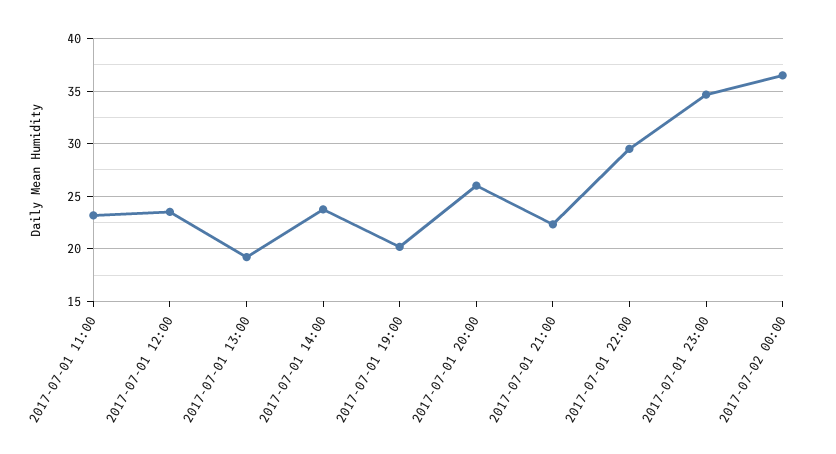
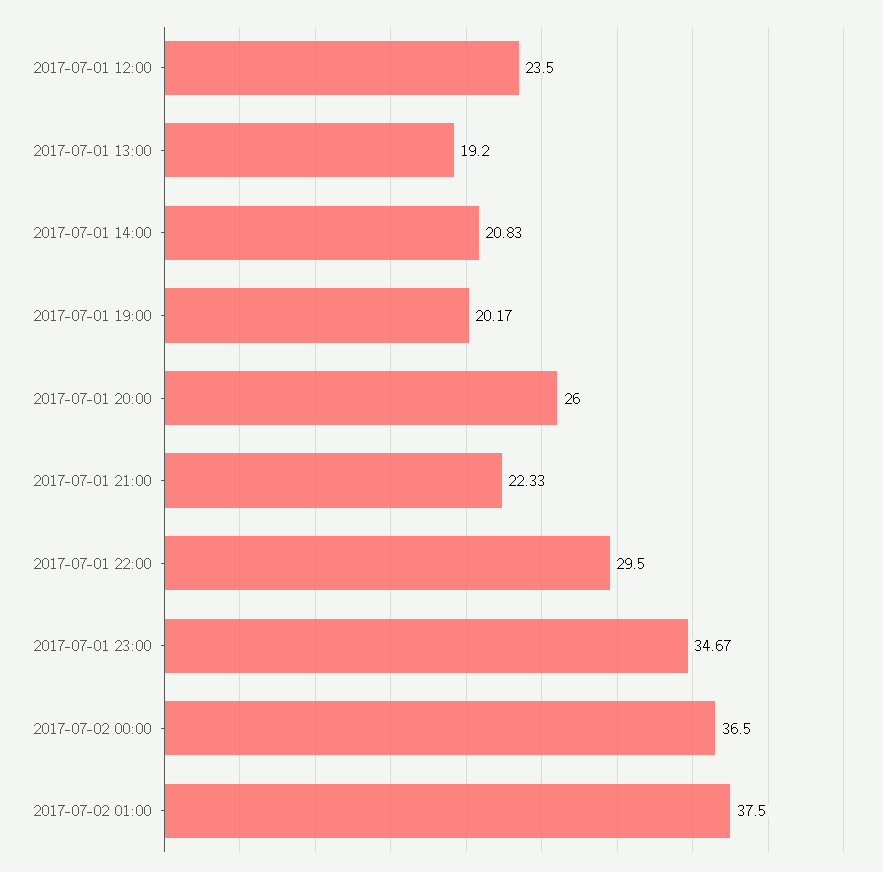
2017-07-01 11:00: 23 -> none
2017-07-01 14:00: 24 -> 20.83
2017-07-02 01:00: none -> 37.5

